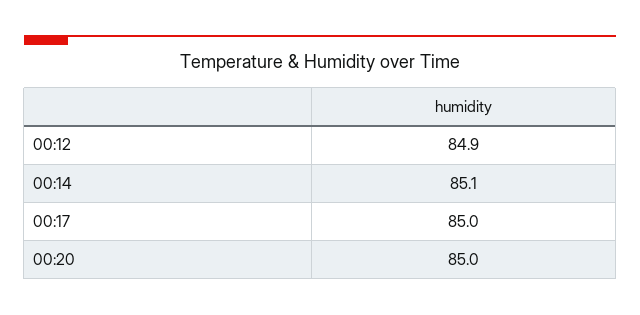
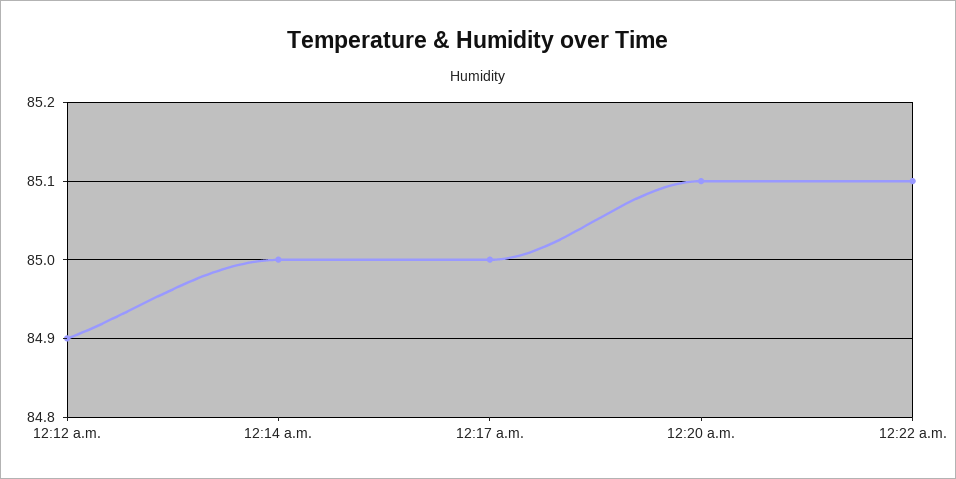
00:14: 85.1 -> 85
00:20: 85 -> 85.1
12:22 a.m.: none -> 85.1

